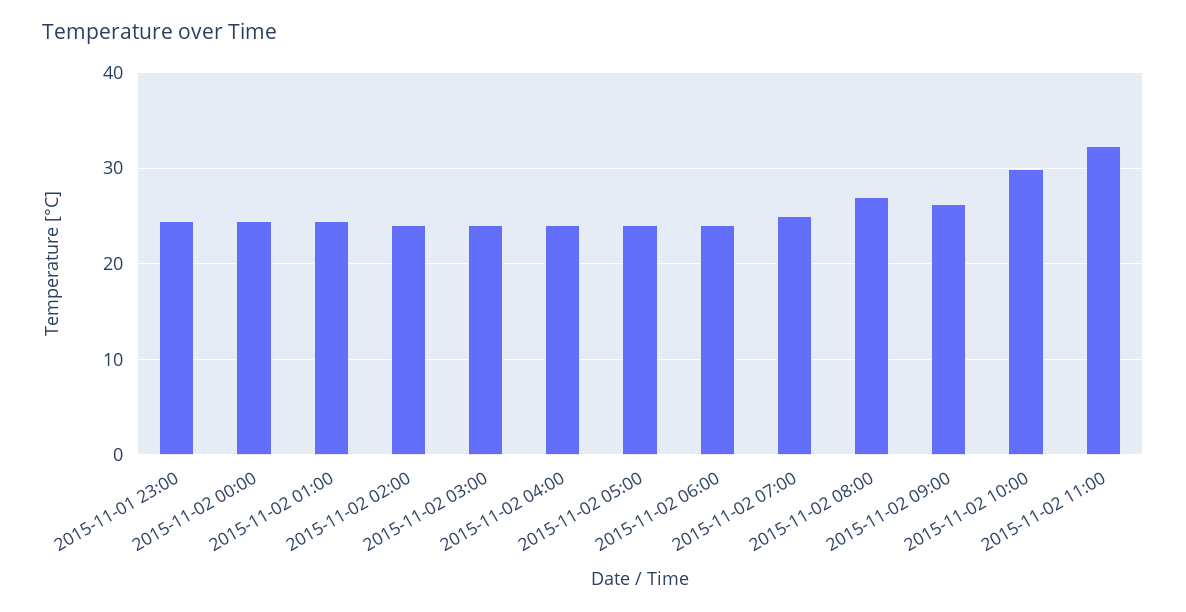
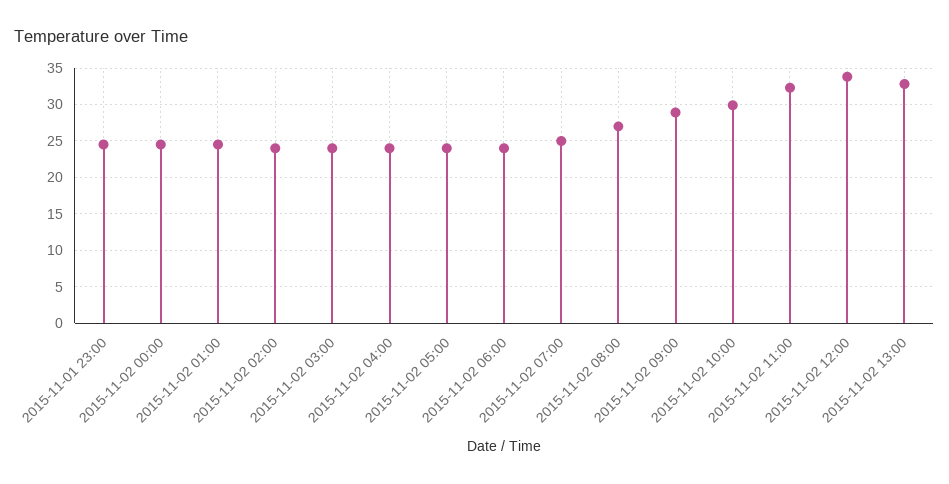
2015-11-02 09:00: 26 -> 29
2015-11-02 12:00: none -> 34
2015-11-02 13:00: none -> 33

